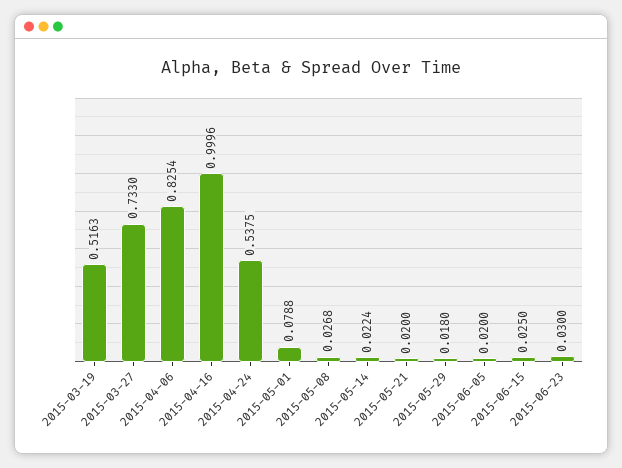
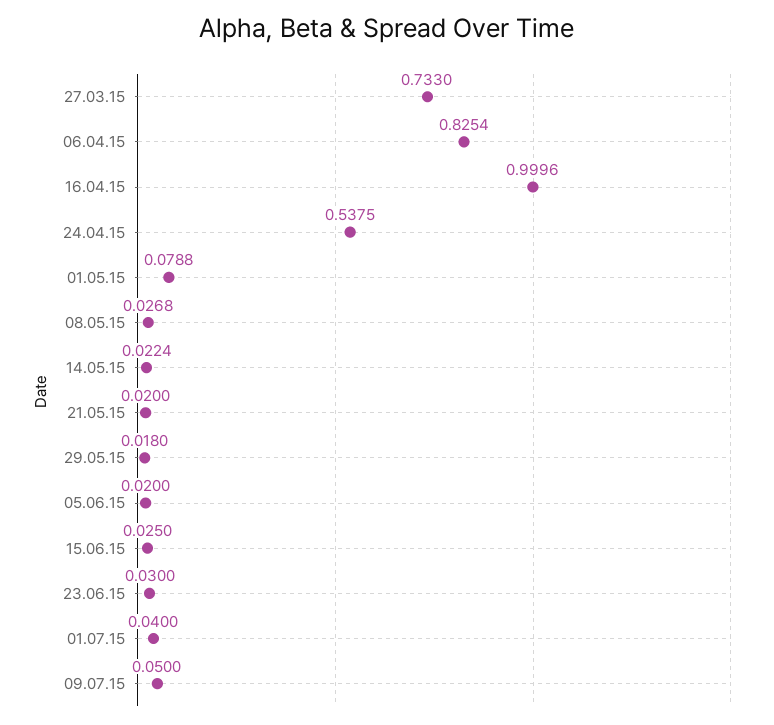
2015-03-19: 0.5163 -> none
01.07.15: none -> 0.04
09.07.15: none -> 0.05

